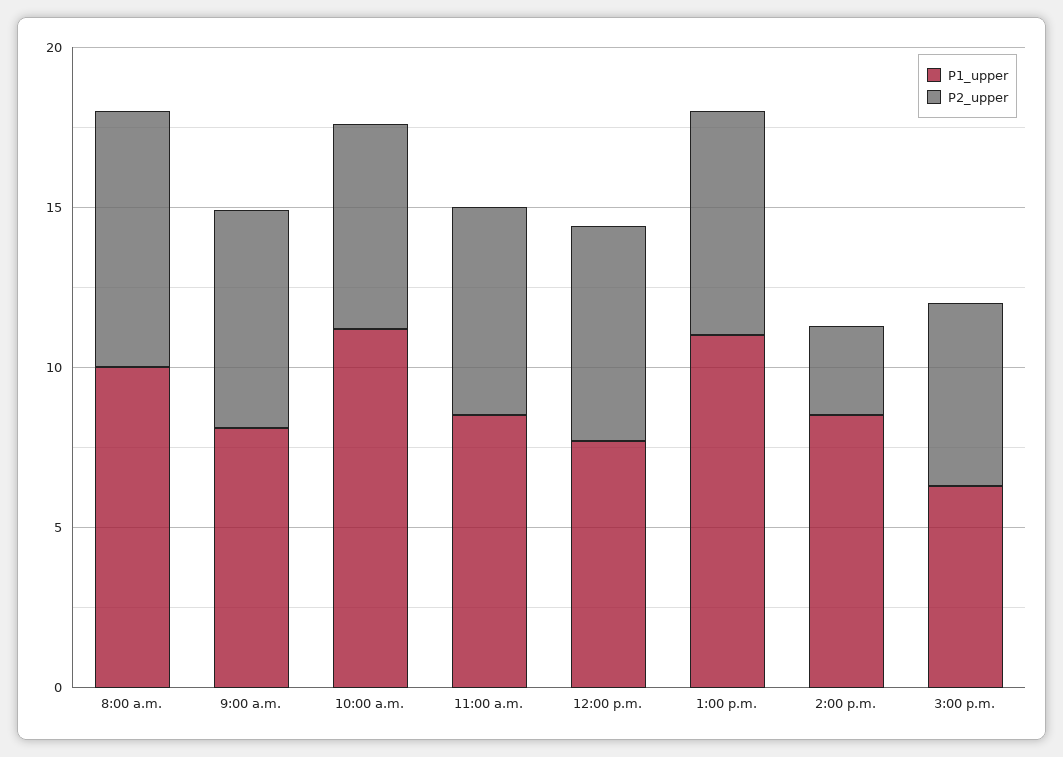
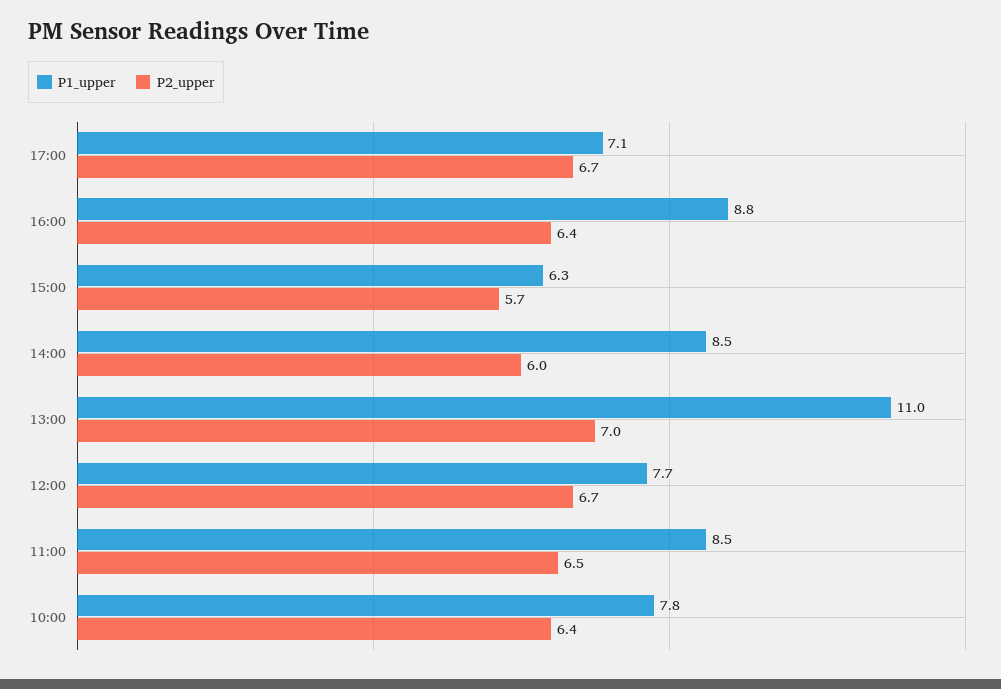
P1_upper, 8:00 a.m.: 10 -> none
P2_upper, 8:00 a.m.: 8 -> none
P1_upper, 9:00 a.m.: 8 -> none
P2_upper, 9:00 a.m.: 7 -> none
P1_upper, 10:00 a.m.: 11 -> 7.8
P2_upper, 2:00 p.m.: 3 -> 6
P1_upper, 17:00: none -> 7.1
P2_upper, 17:00: none -> 6.7
P1_upper, 16:00: none -> 8.8
P2_upper, 16:00: none -> 6.4

